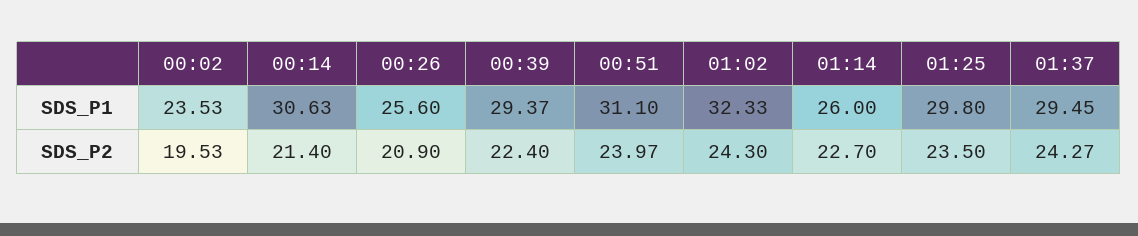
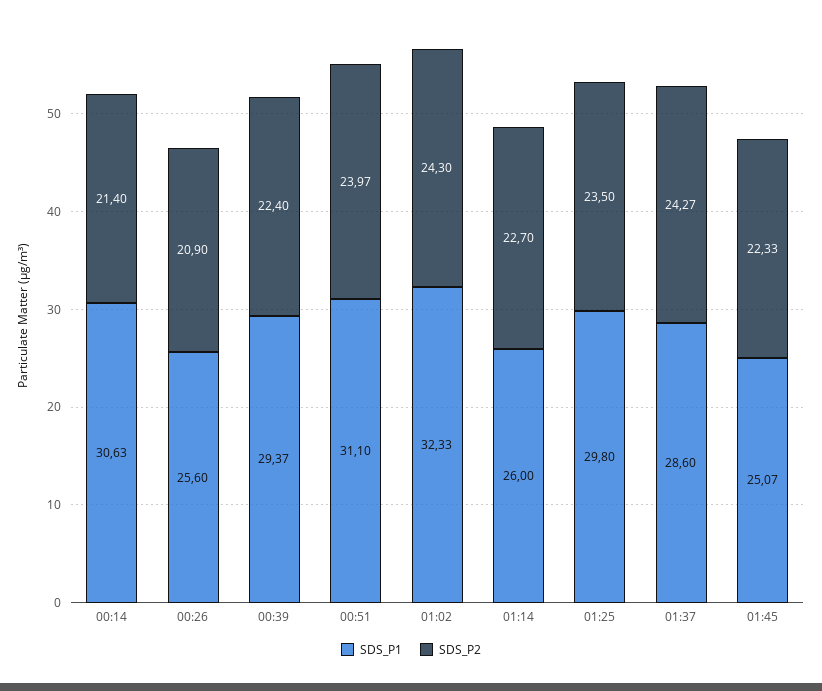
SDS_P1, 00:02: 23.53 -> none
SDS_P1, 01:37: 29.45 -> 28.6
SDS_P2, 00:02: 19.53 -> none
SDS_P1, 01:45: none -> 25.07
SDS_P2, 01:45: none -> 22.33

